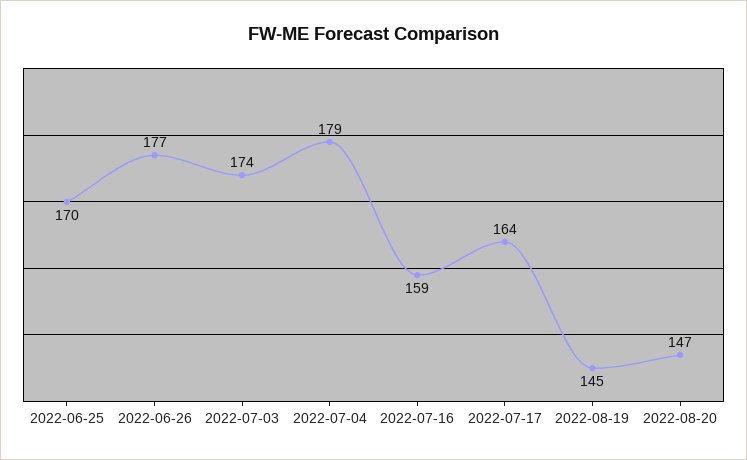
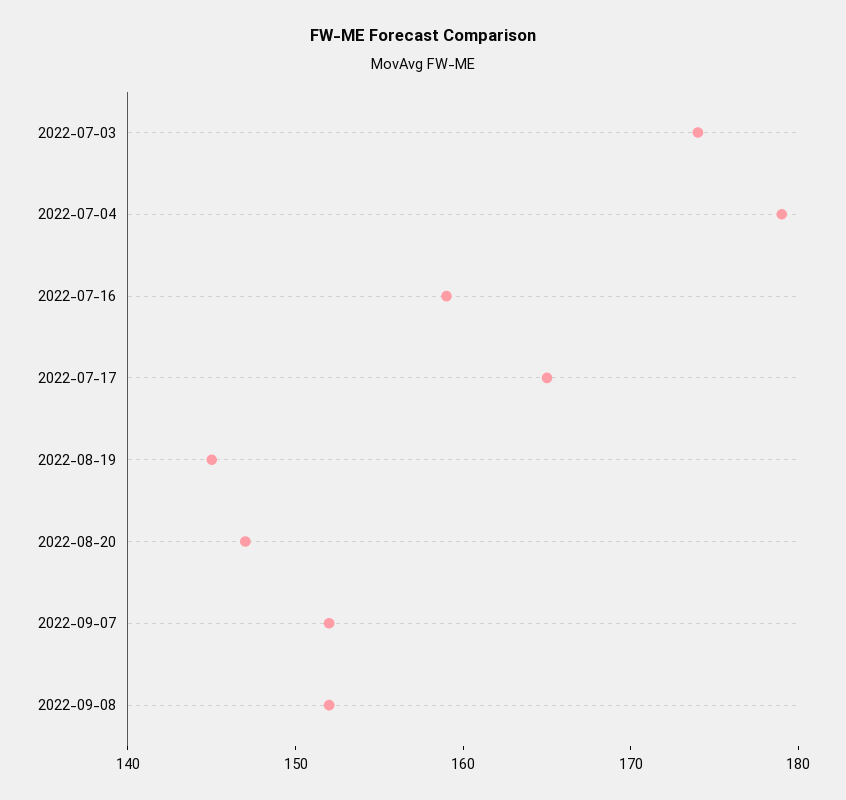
2022-06-25: 170 -> none
2022-06-26: 177 -> none
2022-07-17: 164 -> 165
2022-09-07: none -> 152
2022-09-08: none -> 152

